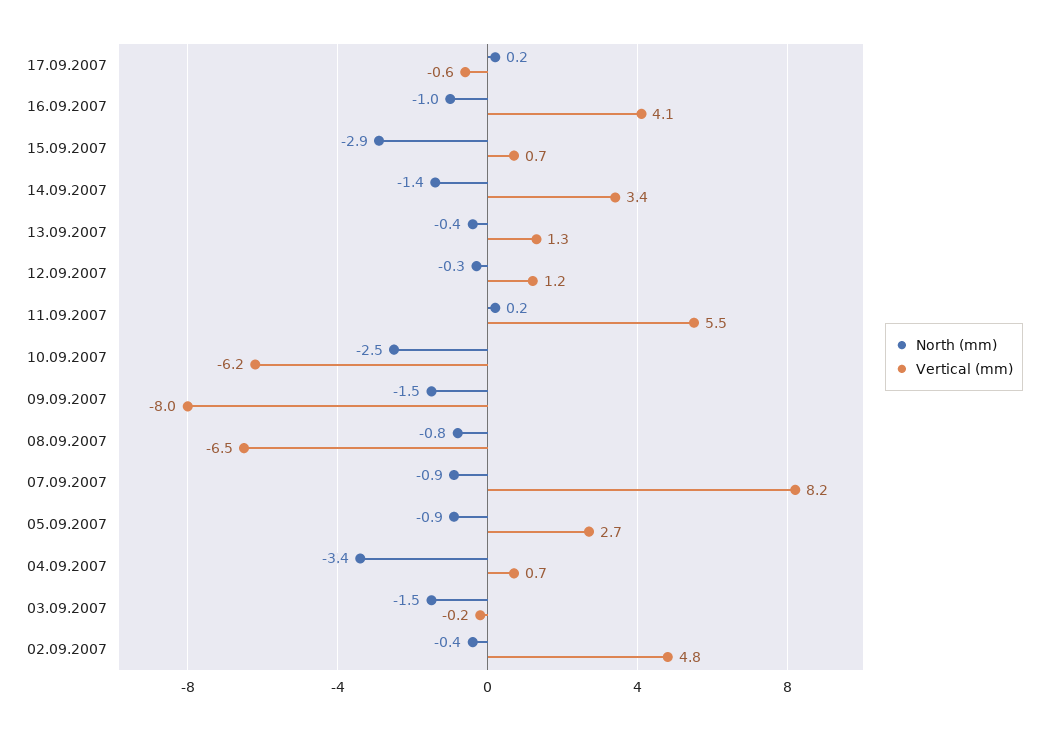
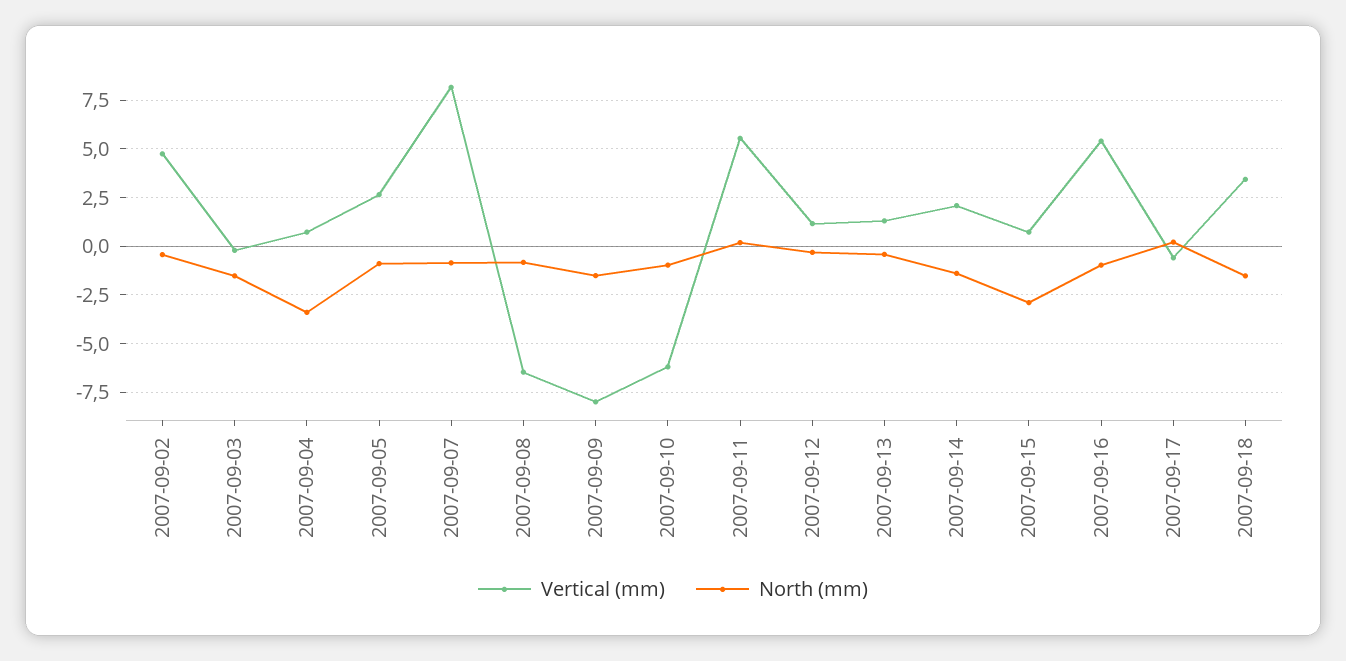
Vertical (mm), 16.09.2007: 4.1 -> 5.5
Vertical (mm), 14.09.2007: 3.4 -> 2
North (mm), 10.09.2007: -2.5 -> -1
Vertical (mm), 2007-09-18: none -> 3.5
North (mm), 2007-09-18: none -> -1.5

